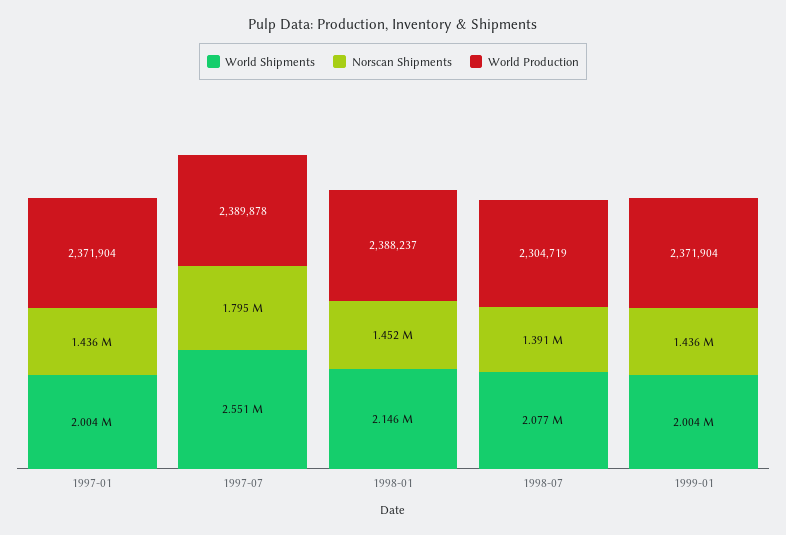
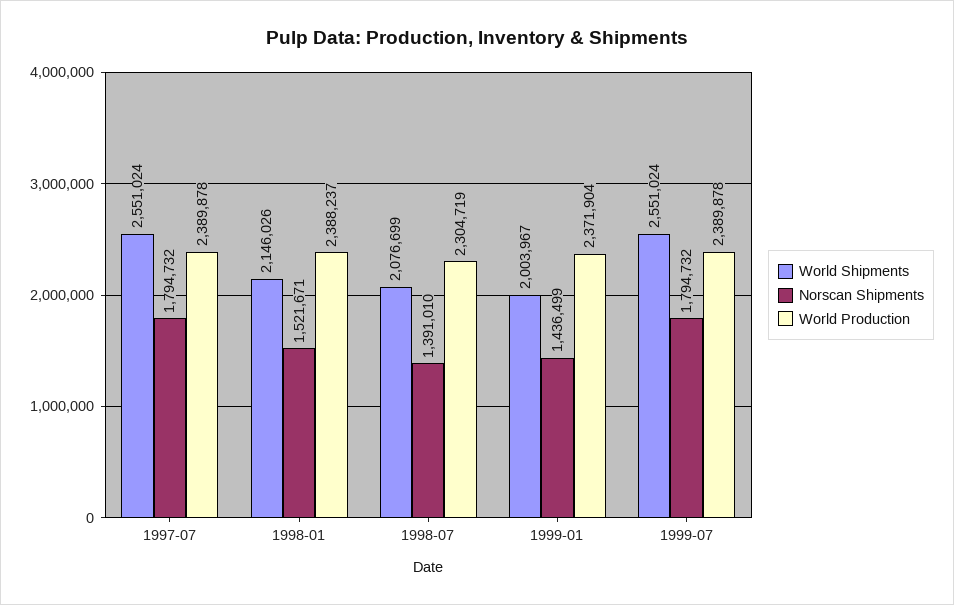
World Shipments, 1997-01: 2004000 -> none
Norscan Shipments, 1997-01: 1436000 -> none
World Production, 1997-01: 2371904 -> none
Norscan Shipments, 1998-01: 1452000 -> 1521671
World Shipments, 1999-07: none -> 2551024
Norscan Shipments, 1999-07: none -> 1794732
World Production, 1999-07: none -> 2389878

